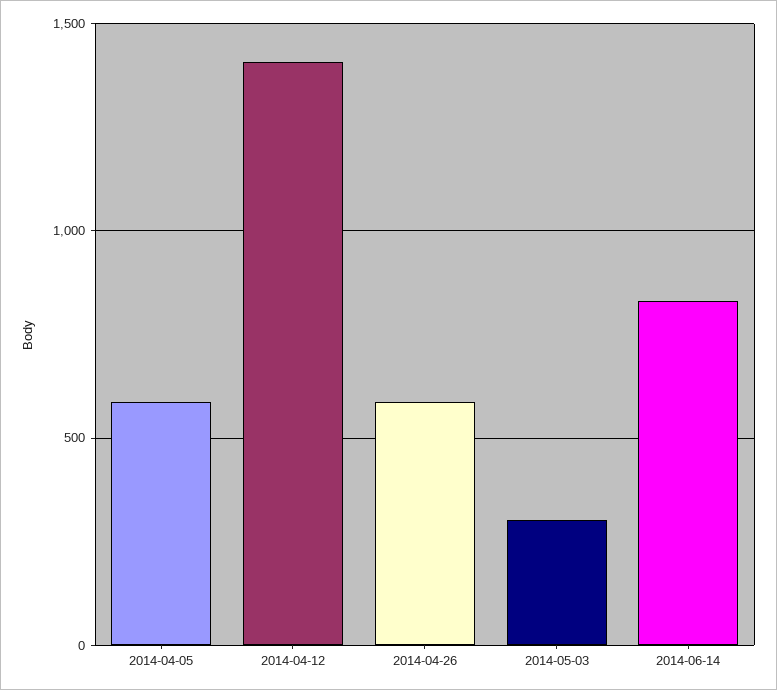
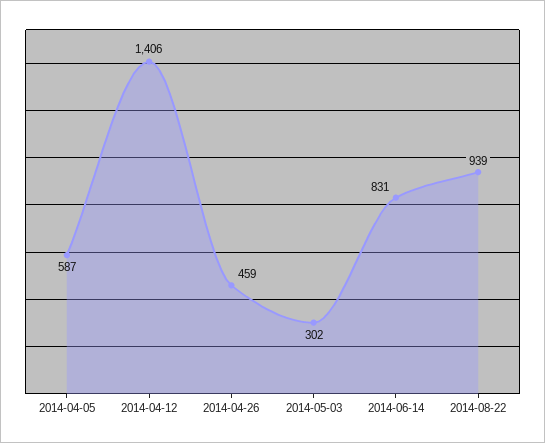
2014-04-26: 600 -> 459
2014-08-22: none -> 939

